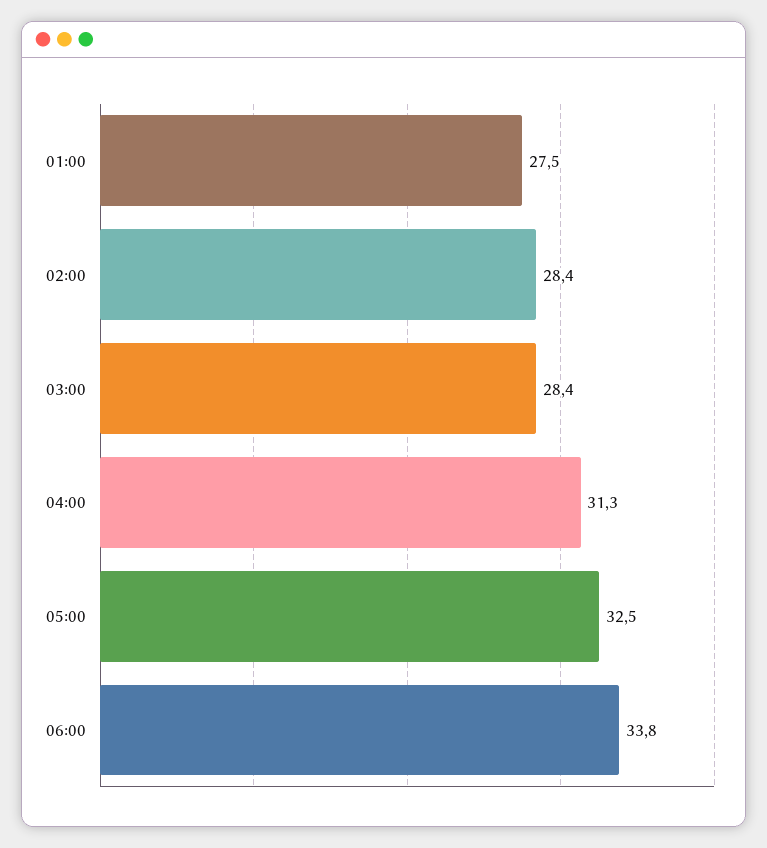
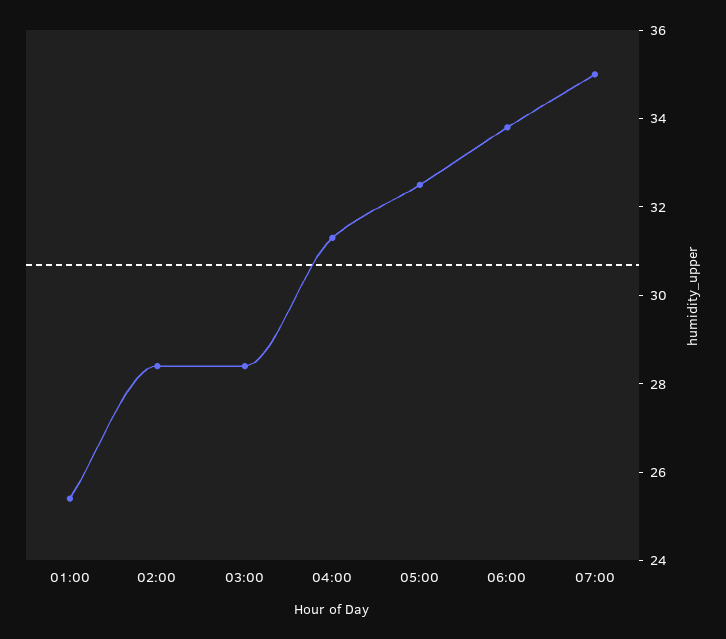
01:00: 27.5 -> 25.5
07:00: none -> 35

